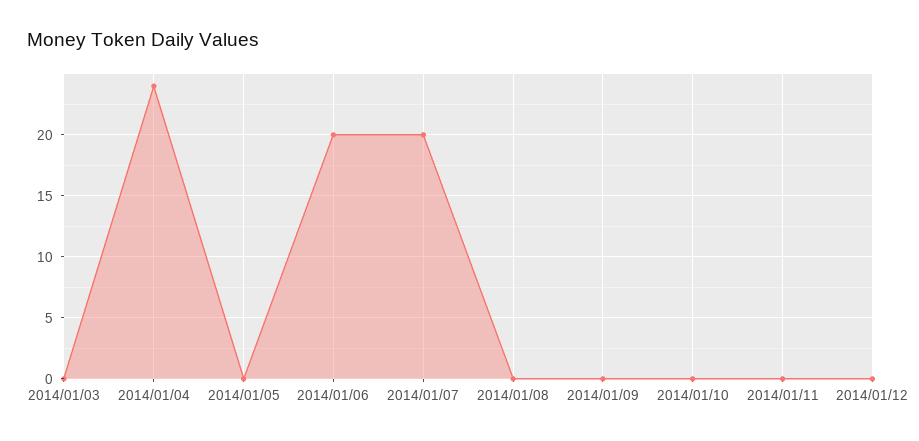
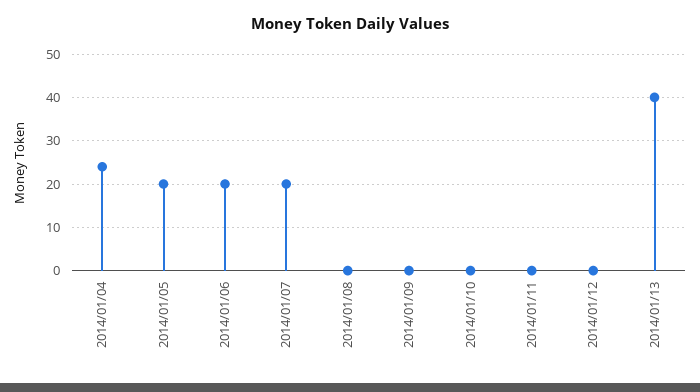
2014/01/03: 0 -> none
2014/01/05: 0 -> 20
2014/01/13: none -> 40

